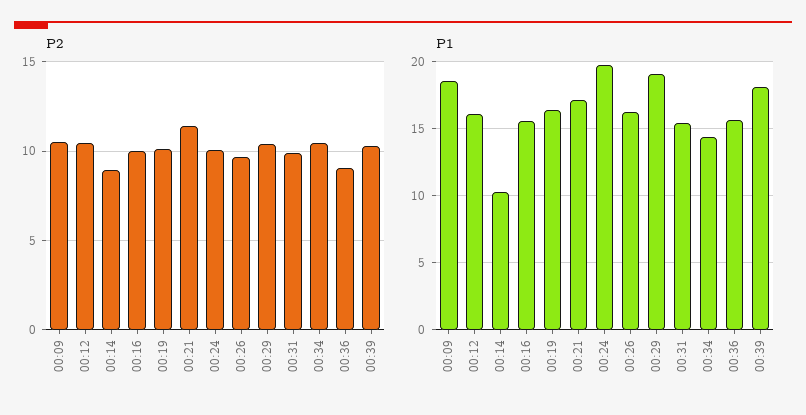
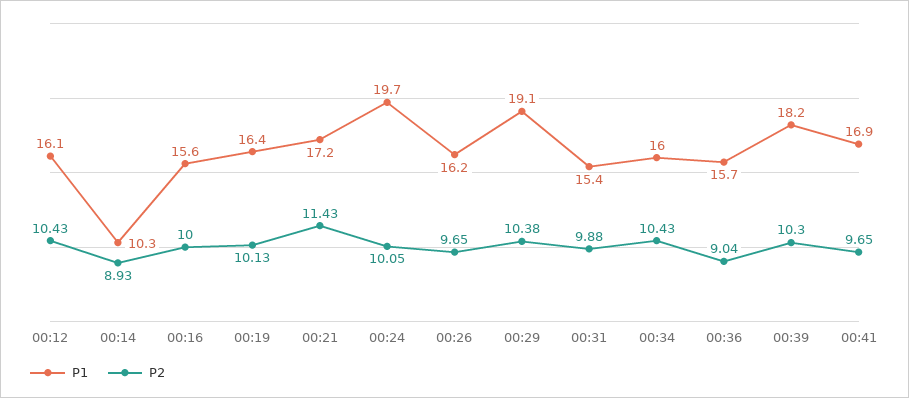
P2, 00:09: 10.5 -> none
P1, 00:09: 18.5 -> none
P1, 00:34: 14.5 -> 16
P1, 00:41: none -> 16.9
P2, 00:41: none -> 9.65

